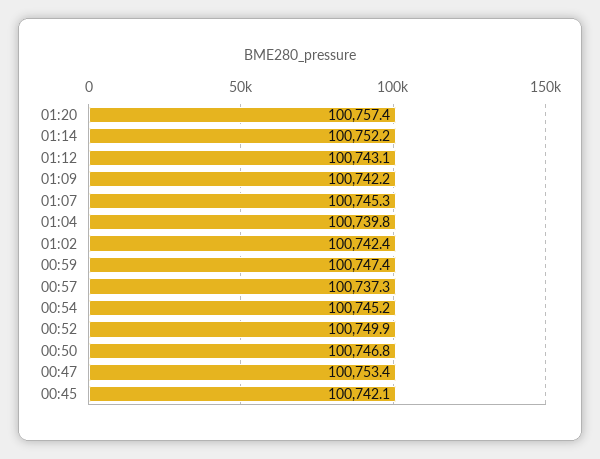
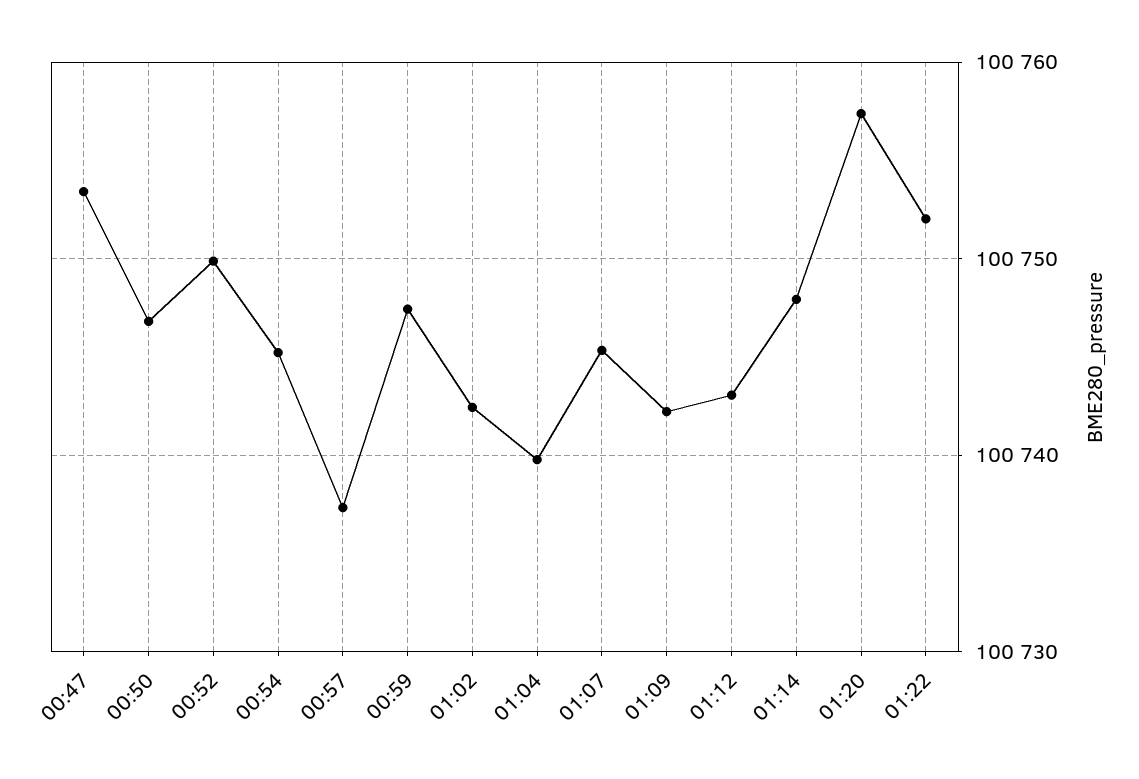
01:14: 100752.2 -> 100748
00:45: 100742.1 -> none
01:22: none -> 100752

